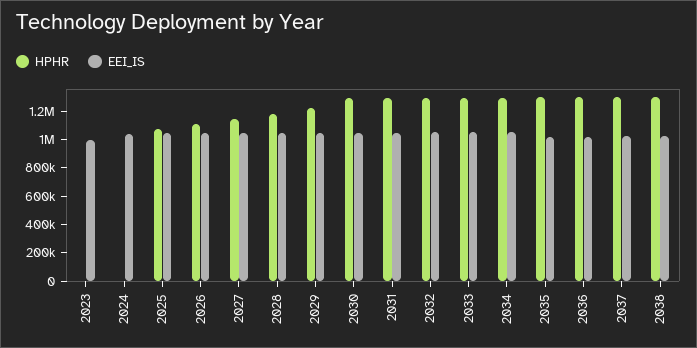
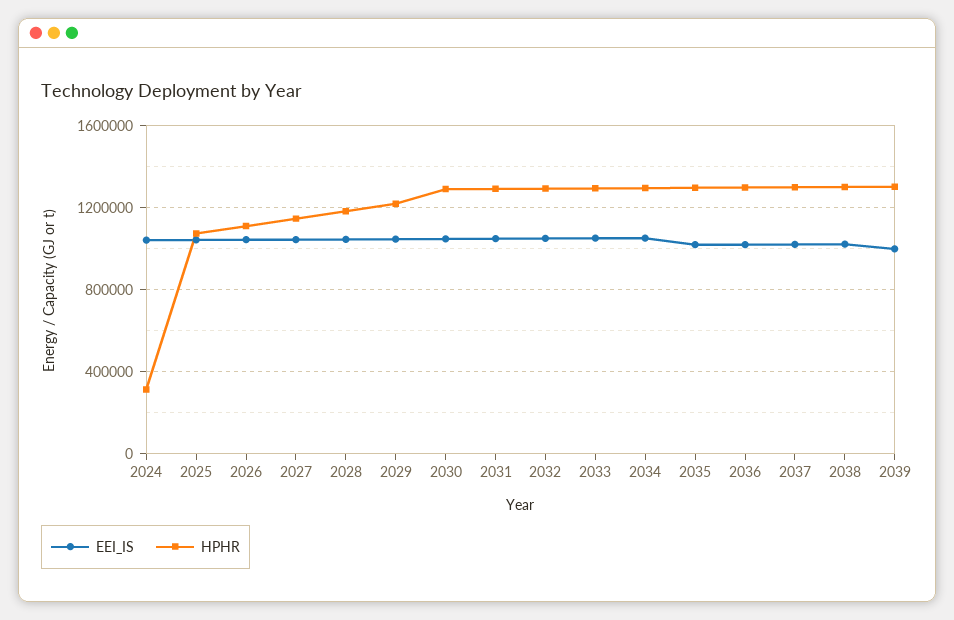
HPHR, 2023: 0 -> none
EEI_IS, 2023: 1000000 -> none
HPHR, 2024: 0 -> 300000
EEI_IS, 2039: none -> 1000000
HPHR, 2039: none -> 1300000

